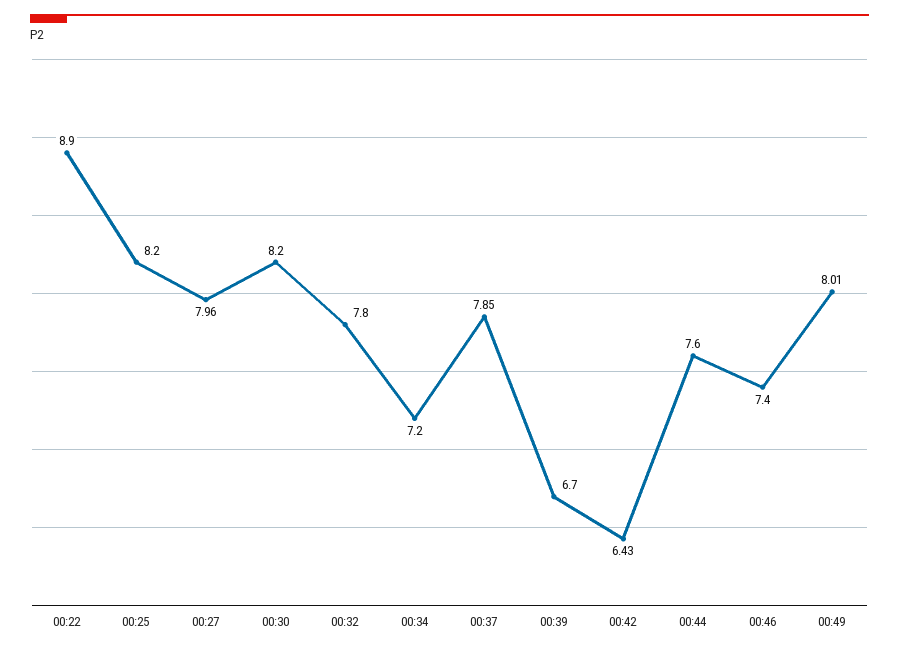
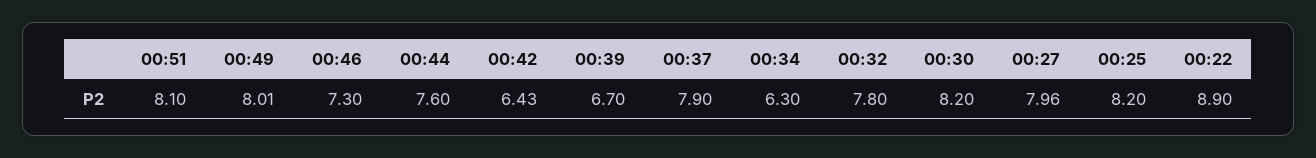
00:34: 7.2 -> 6.3
00:37: 7.85 -> 7.9
00:46: 7.4 -> 7.3
00:51: none -> 8.1

